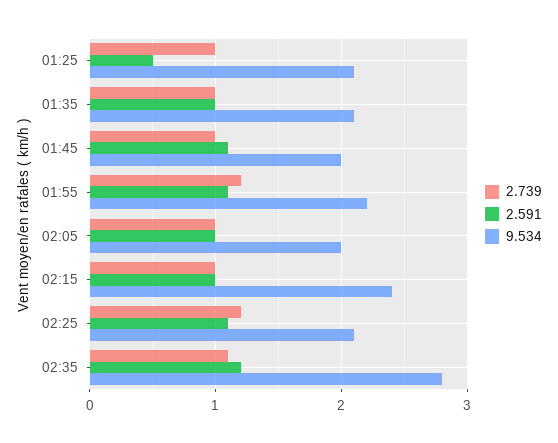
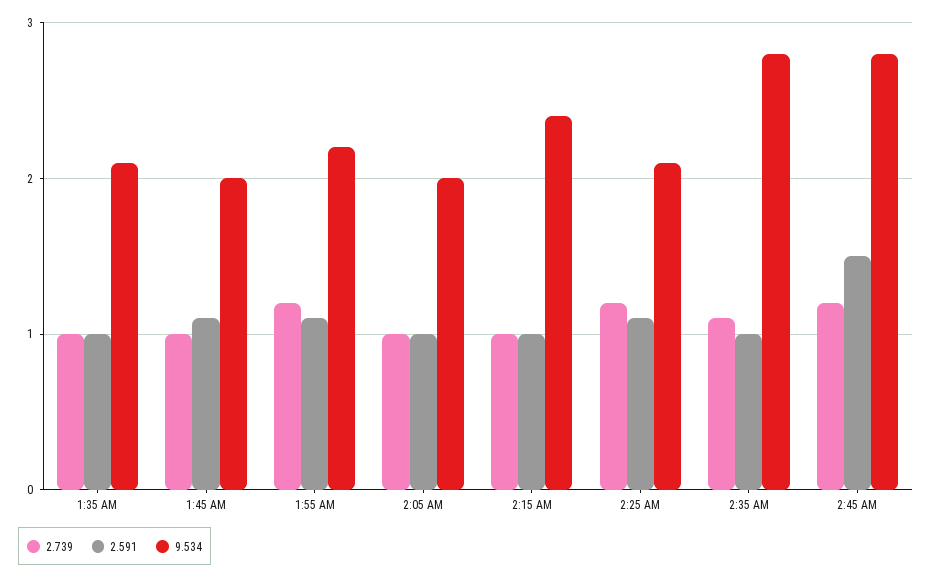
2.739, 01:25: 1 -> none
2.591, 01:25: 0.5 -> none
9.534, 01:25: 2.1 -> none
2.591, 02:35: 1.2 -> 1
2.739, 2:45 AM: none -> 1.2
2.591, 2:45 AM: none -> 1.5
9.534, 2:45 AM: none -> 2.8

